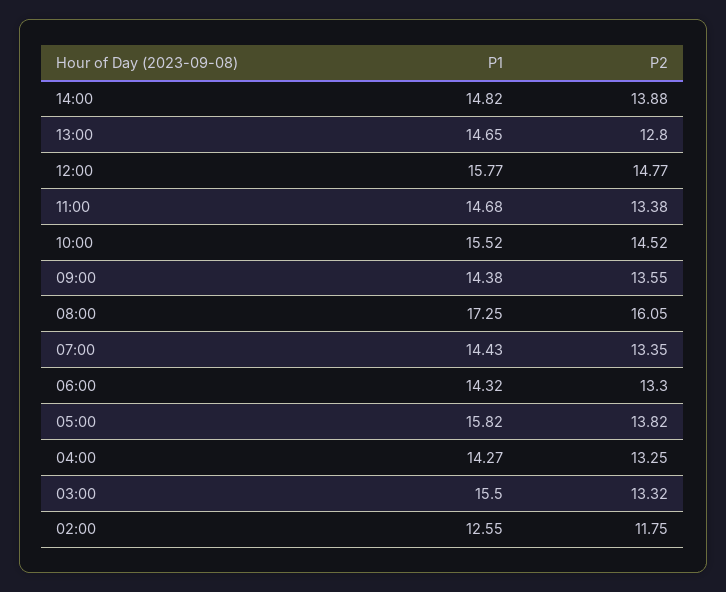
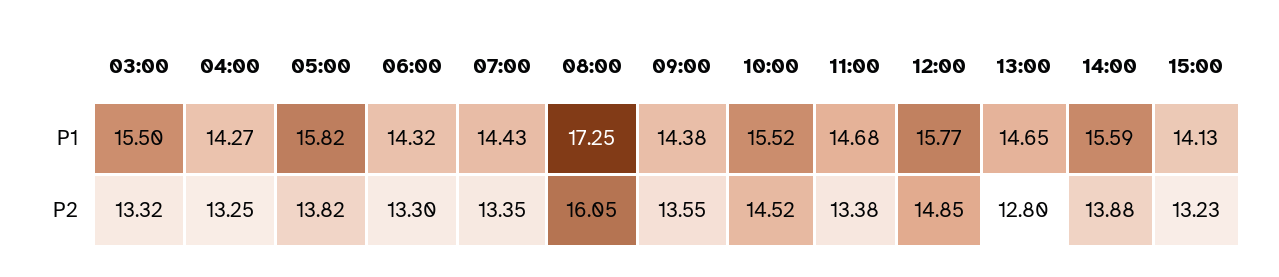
P1, 14:00: 14.82 -> 15.59
P2, 12:00: 14.77 -> 14.85
P1, 02:00: 12.55 -> none
P2, 02:00: 11.75 -> none
P1, 15:00: none -> 14.13
P2, 15:00: none -> 13.23

